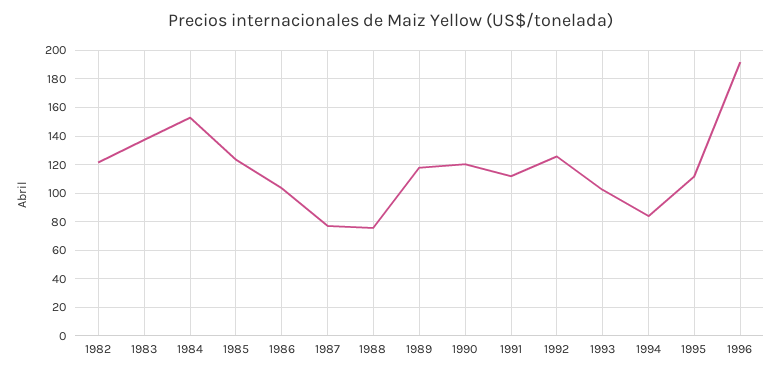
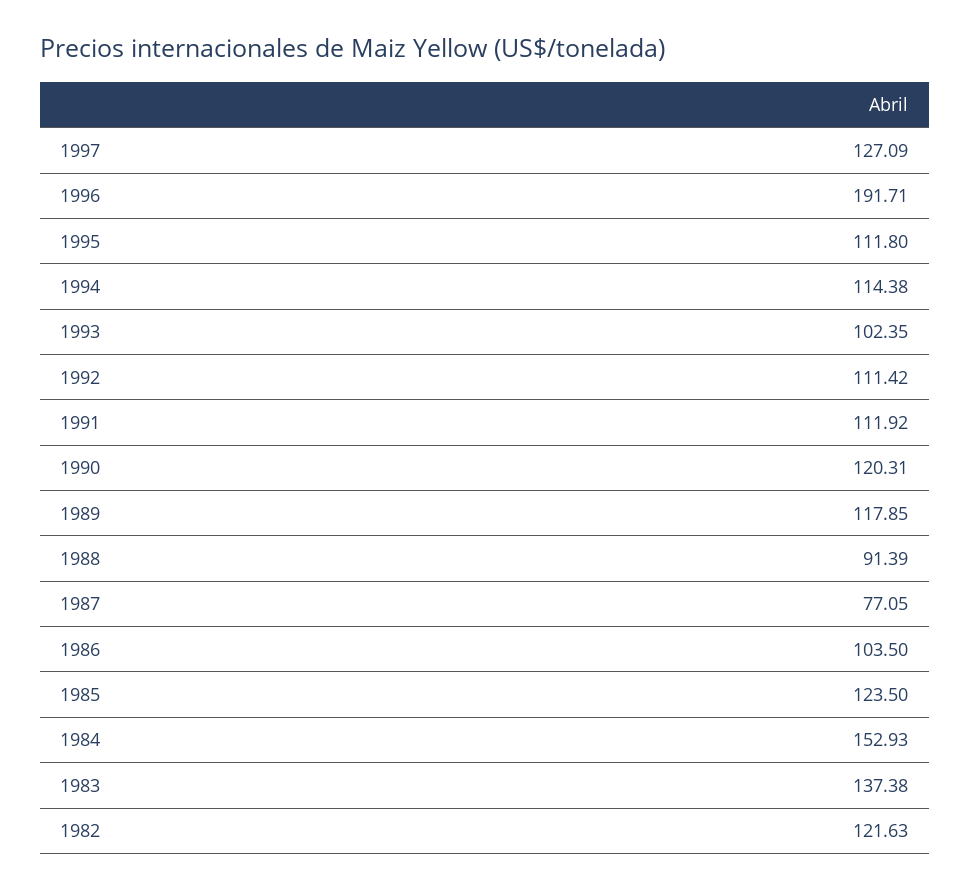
1988: 75 -> 91.39
1992: 125 -> 111.42
1994: 85 -> 114.38
1997: none -> 127.09

